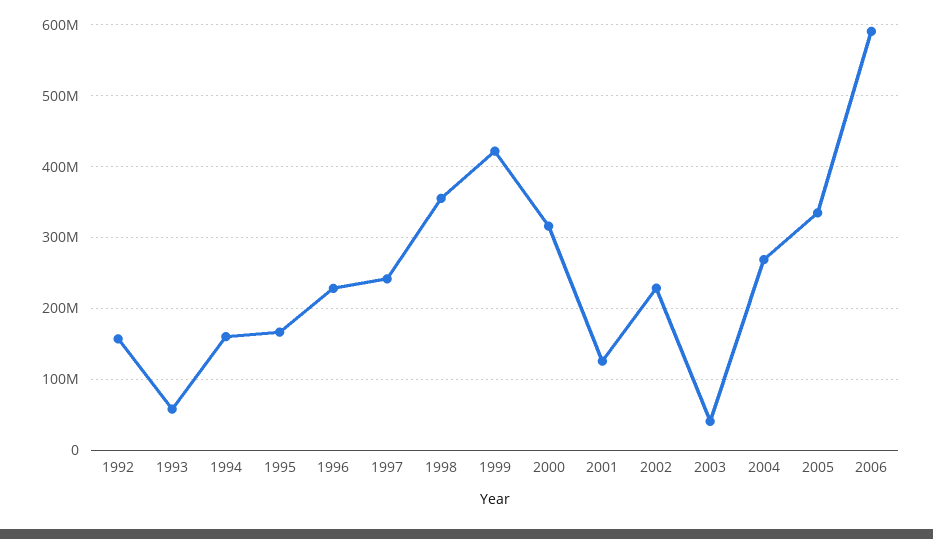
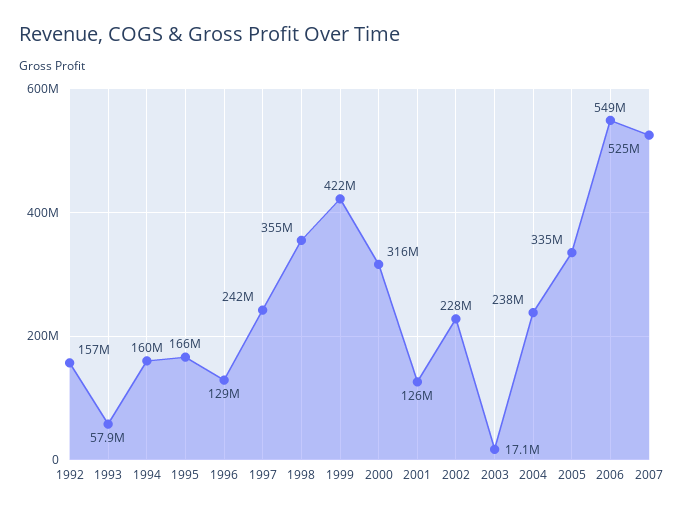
1996: 230000000 -> 129000000
2003: 40000000 -> 17100000
2004: 270000000 -> 238000000
2006: 590000000 -> 549000000
2007: none -> 525000000

